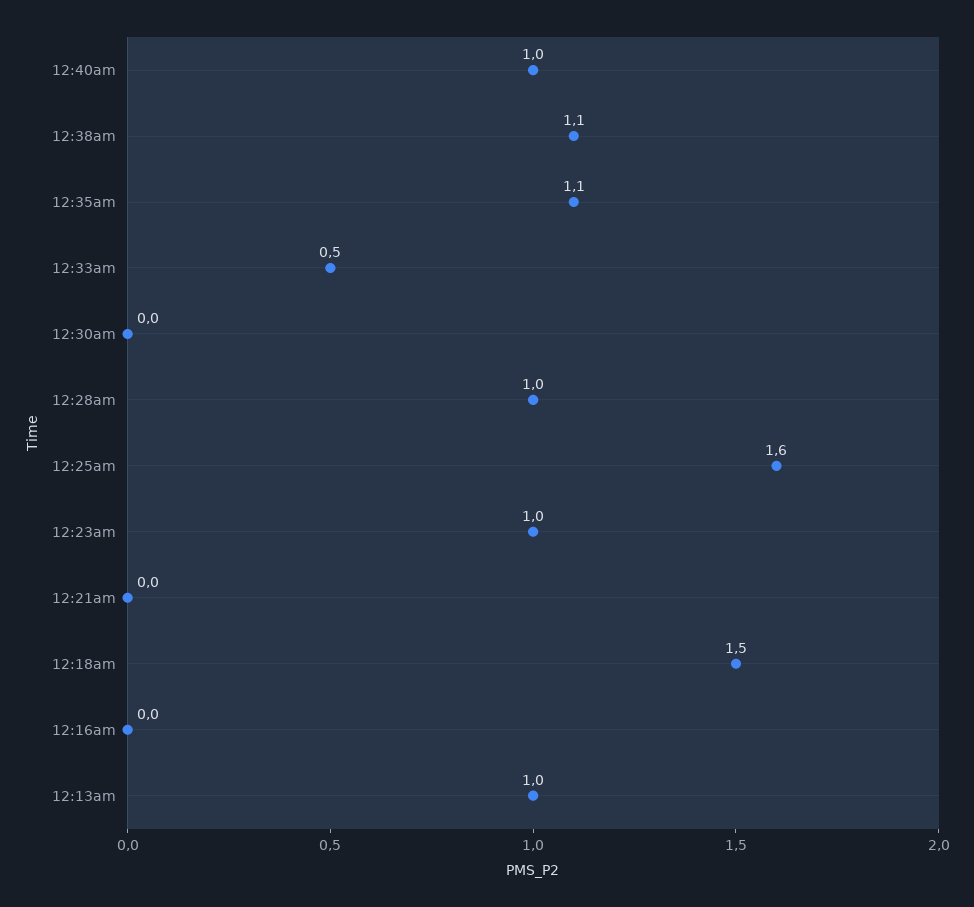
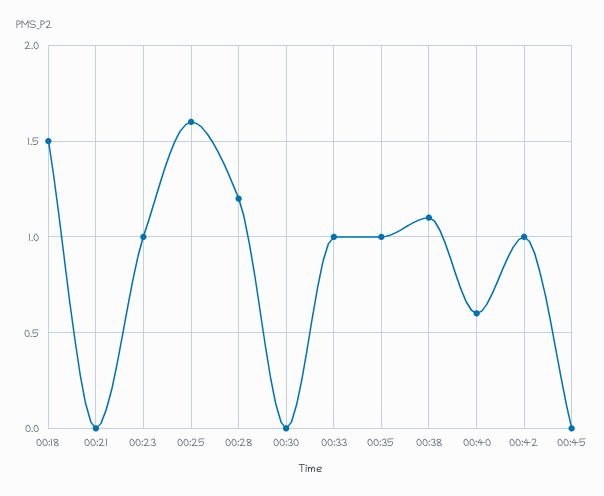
12:40am: 1 -> 0.6
12:35am: 1.1 -> 1
12:33am: 0.5 -> 1
12:28am: 1 -> 1.2
12:16am: 0 -> none
12:13am: 1 -> none
00:42: none -> 1
00:45: none -> 0

